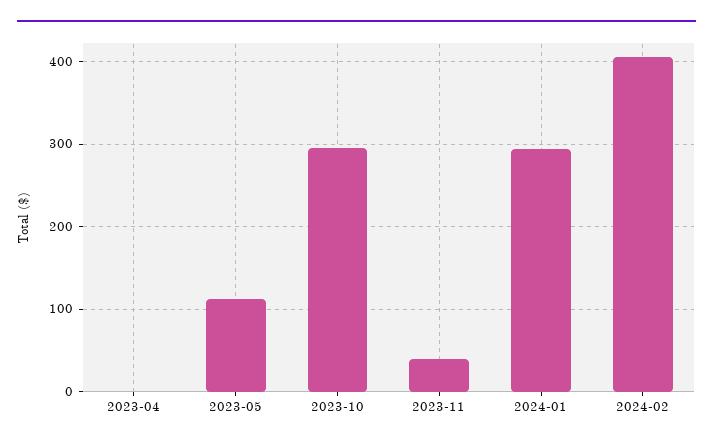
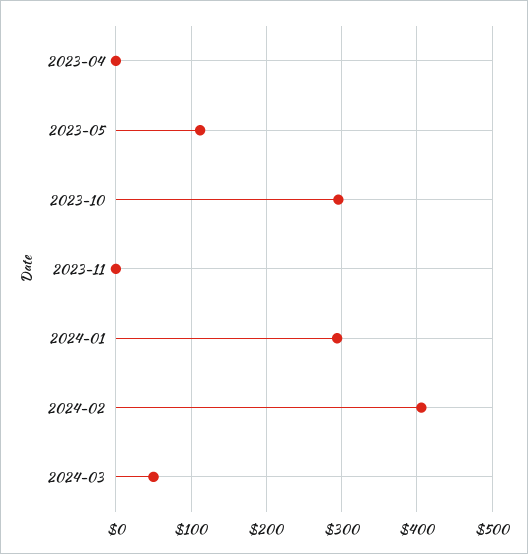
2023-11: 40 -> 0
2024-03: none -> 50

